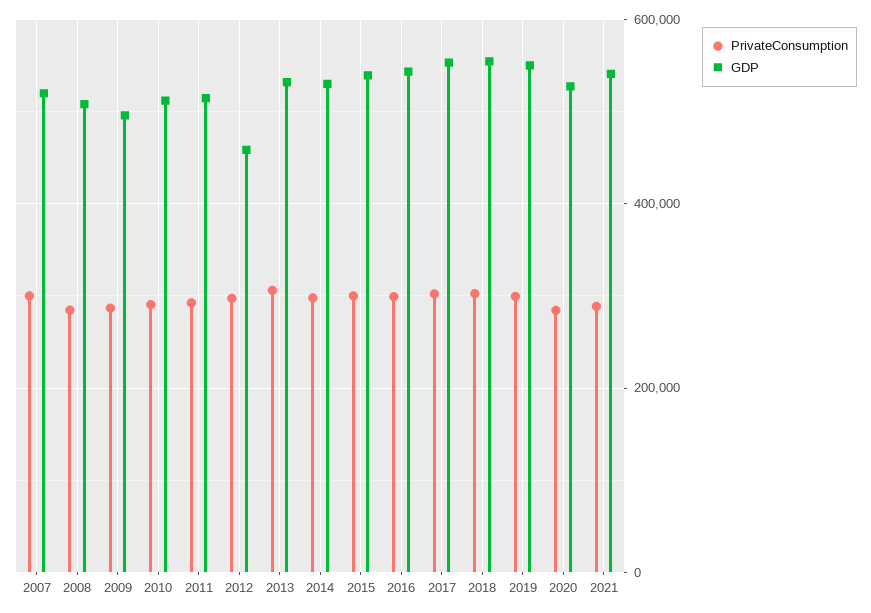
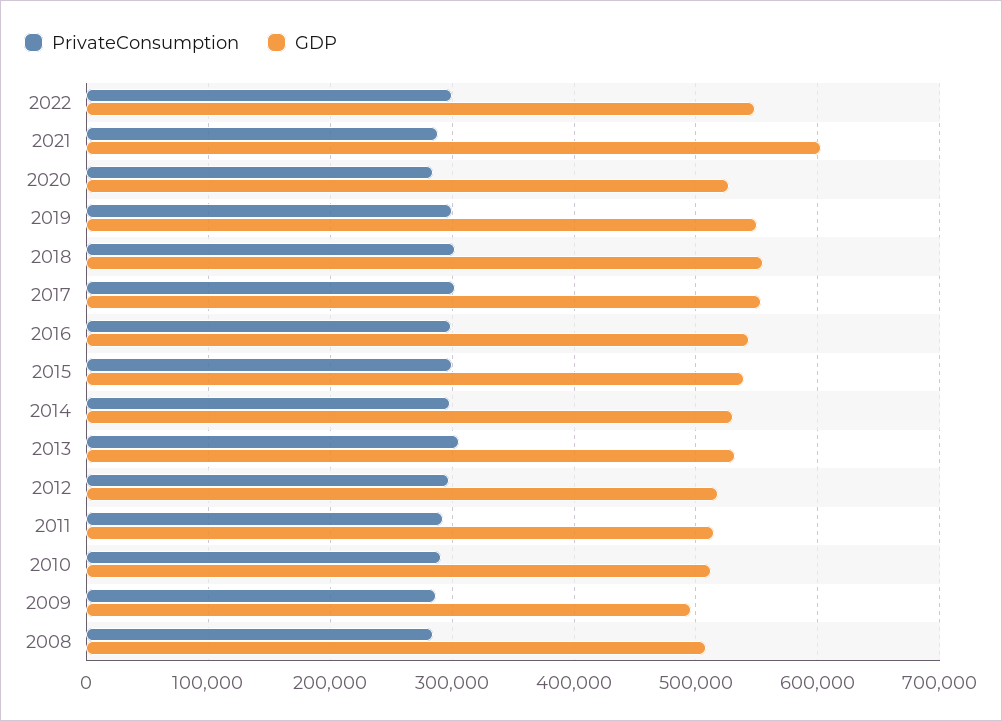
PrivateConsumption, 2007: 300000 -> none
GDP, 2007: 520000 -> none
GDP, 2012: 460000 -> 520000
GDP, 2021: 540000 -> 600000
PrivateConsumption, 2022: none -> 300000
GDP, 2022: none -> 550000

